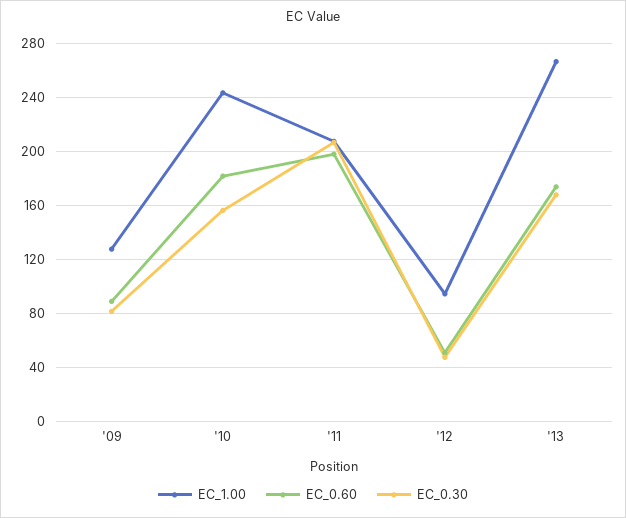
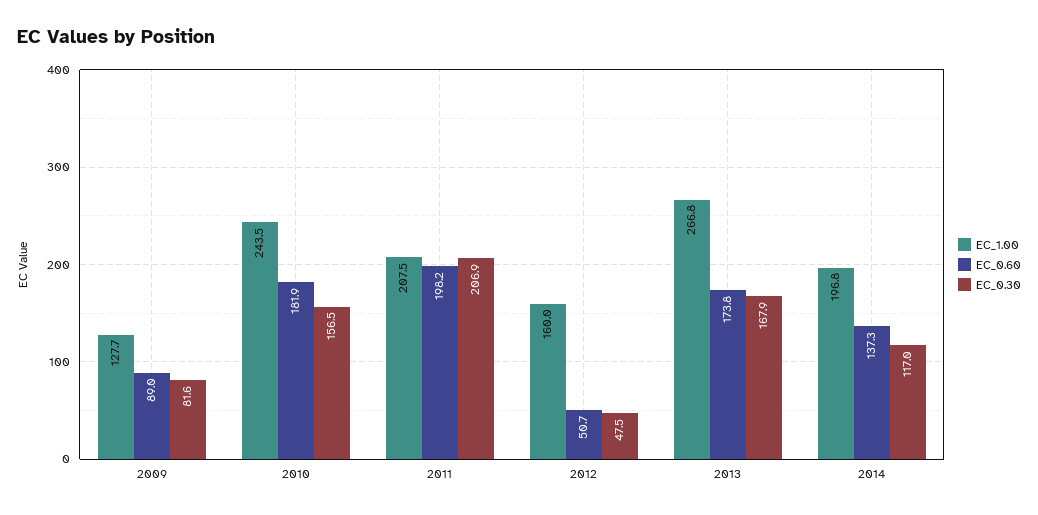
EC_1.00, '12: 95 -> 160
EC_1.00, 2014: none -> 196.8
EC_0.60, 2014: none -> 137.3
EC_0.30, 2014: none -> 117

